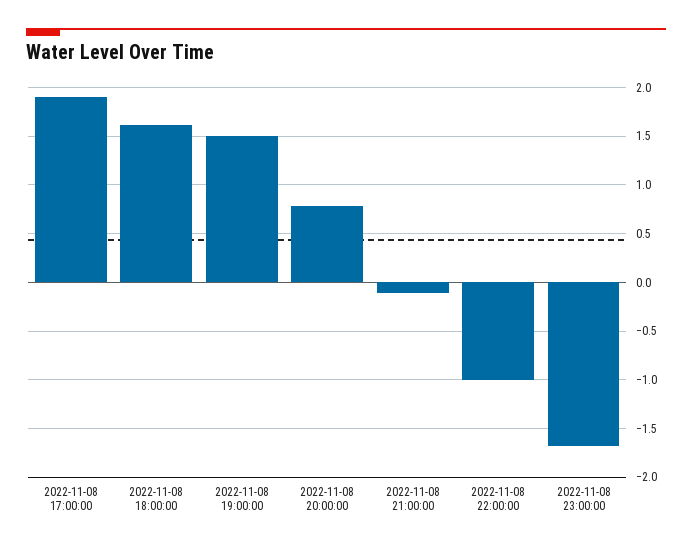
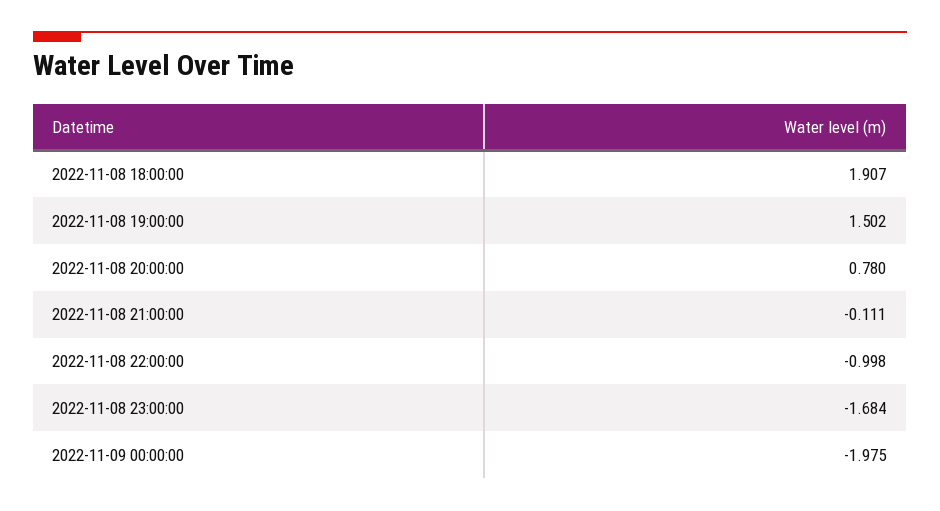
2022-11-08 17:00:00: 1.9 -> none
2022-11-08 18:00:00: 1.6 -> 1.907
2022-11-09 00:00:00: none -> -1.975

